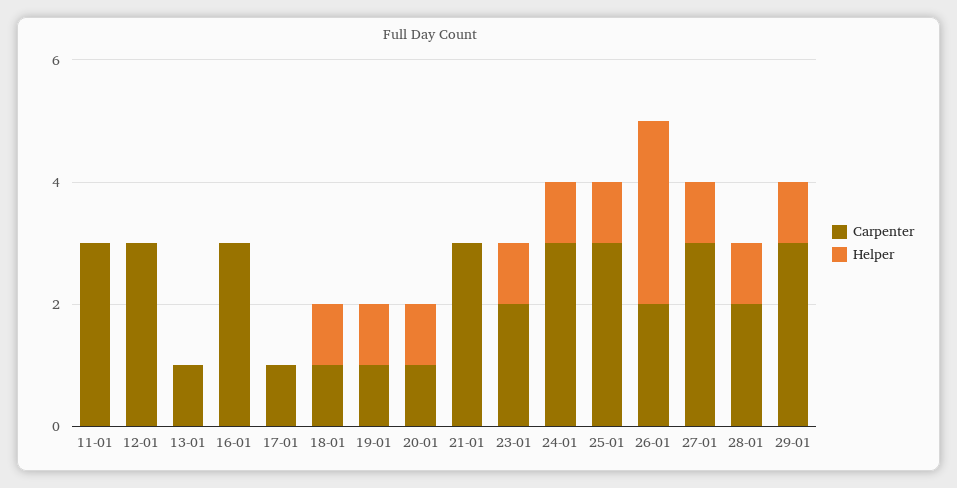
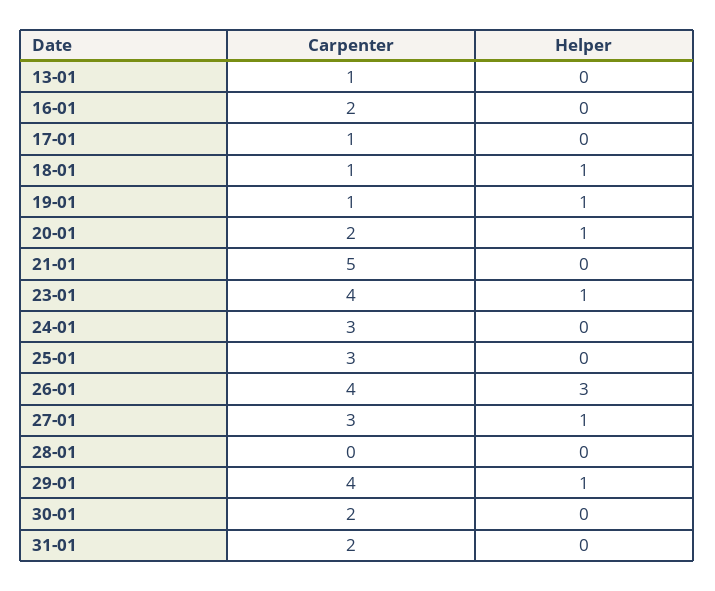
Carpenter, 11-01: 3 -> none
Helper, 11-01: 0 -> none
Carpenter, 12-01: 3 -> none
Helper, 12-01: 0 -> none
Carpenter, 16-01: 3 -> 2
Carpenter, 20-01: 1 -> 2
Carpenter, 21-01: 3 -> 5
Carpenter, 23-01: 2 -> 4
Helper, 24-01: 1 -> 0
Helper, 25-01: 1 -> 0
Carpenter, 26-01: 2 -> 4
Carpenter, 28-01: 2 -> 0
Helper, 28-01: 1 -> 0
Carpenter, 29-01: 3 -> 4
Carpenter, 30-01: none -> 2
Helper, 30-01: none -> 0
Carpenter, 31-01: none -> 2
Helper, 31-01: none -> 0

